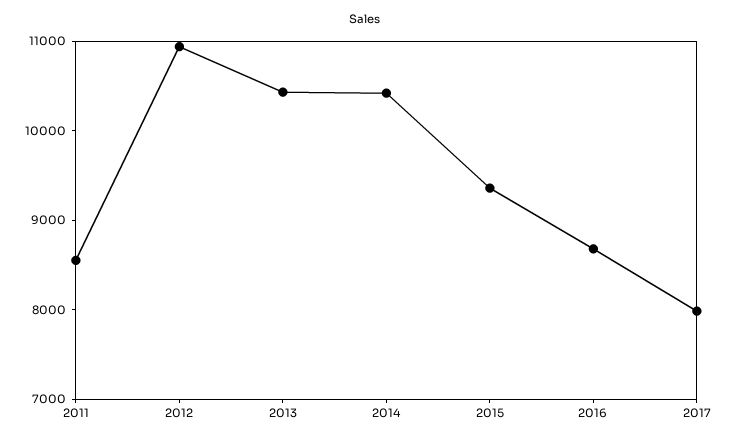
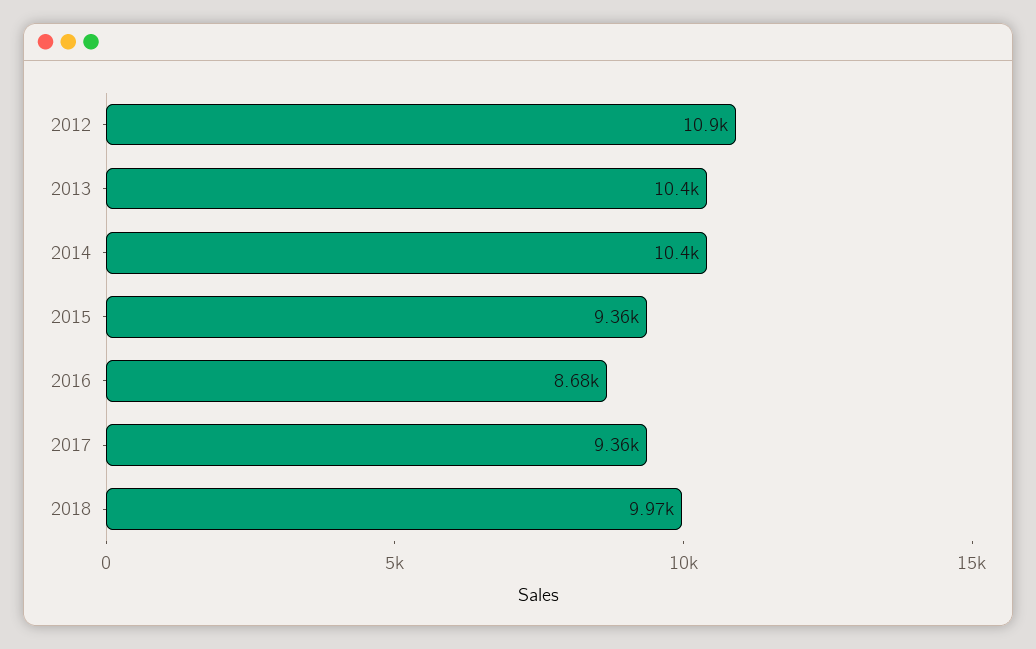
2011: 8600 -> none
2017: 8000 -> 9360
2018: none -> 9970

